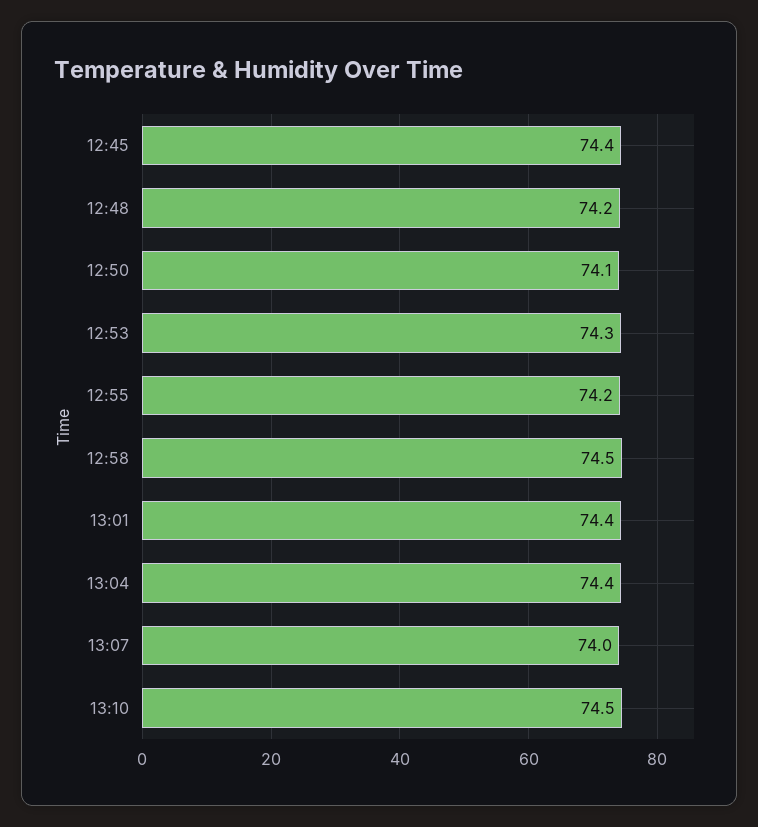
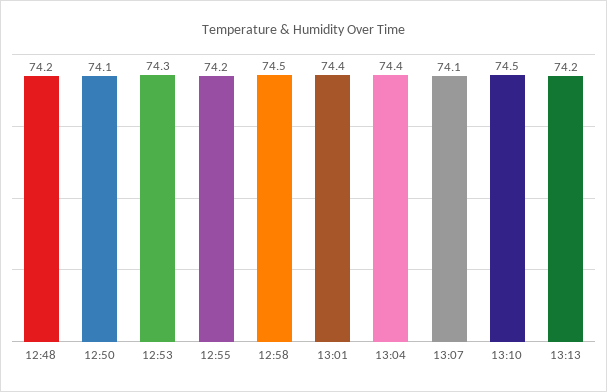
12:45: 74.4 -> none
13:07: 74 -> 74.1
13:13: none -> 74.2

